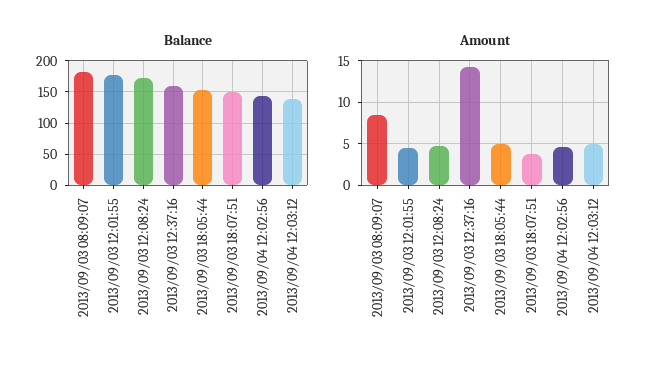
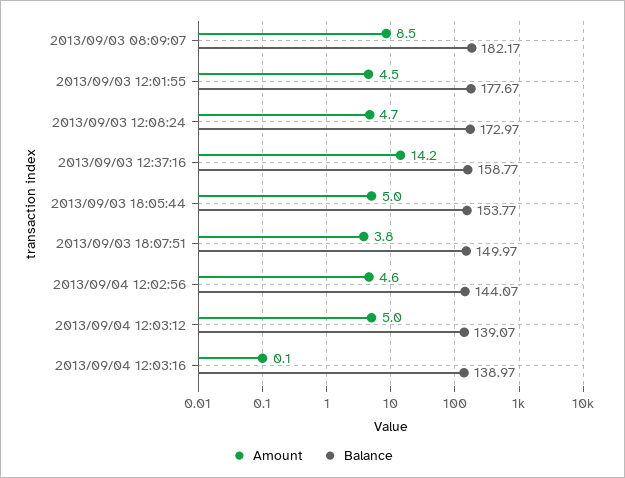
Amount, 2013/09/04 12:03:16: none -> 0.1
Balance, 2013/09/04 12:03:16: none -> 138.97

